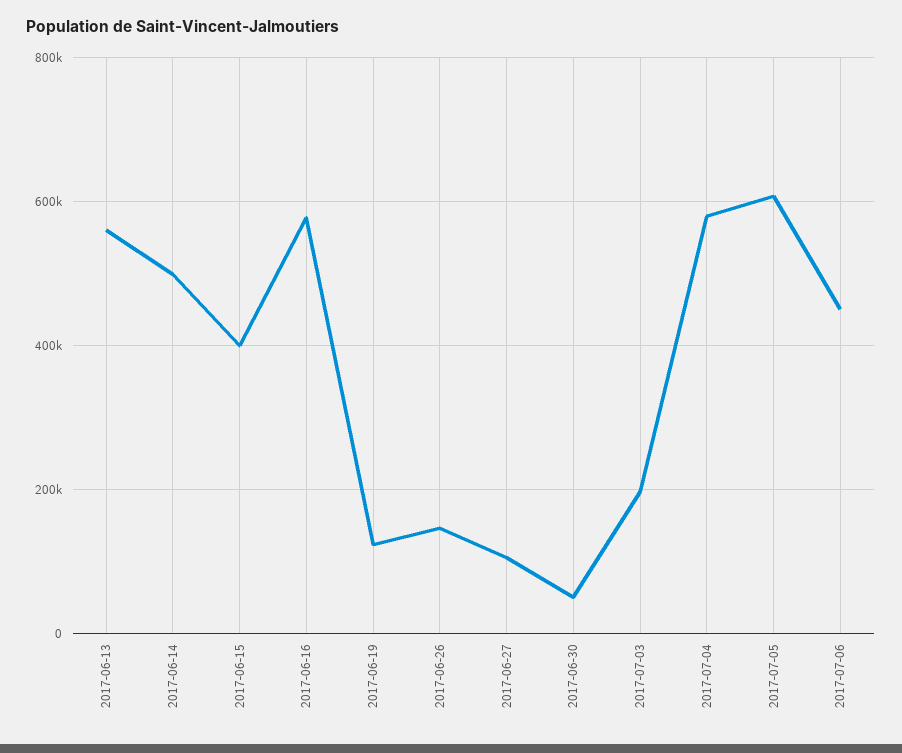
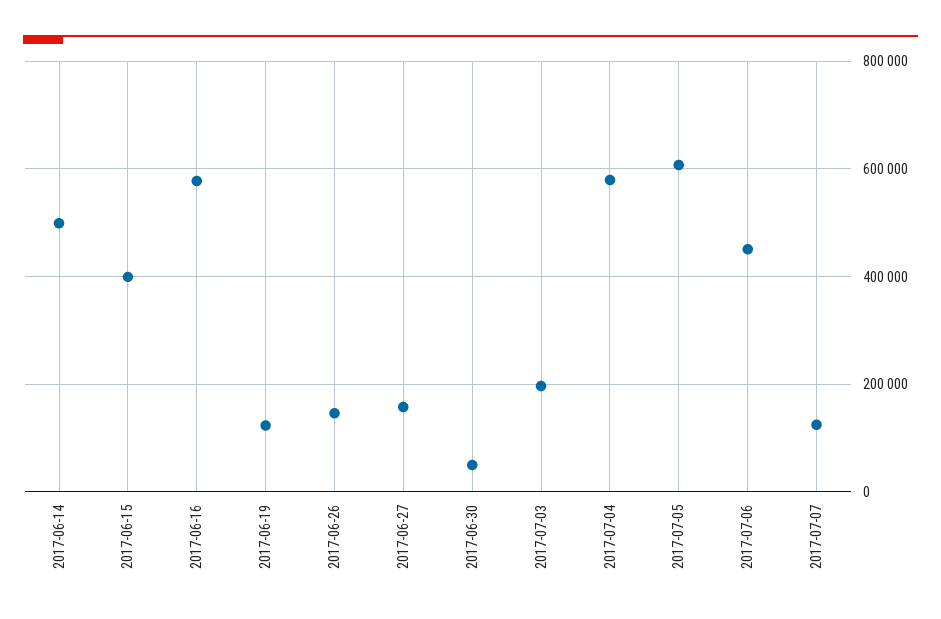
2017-06-13: 560000 -> none
2017-06-27: 100000 -> 160000
2017-07-07: none -> 120000

